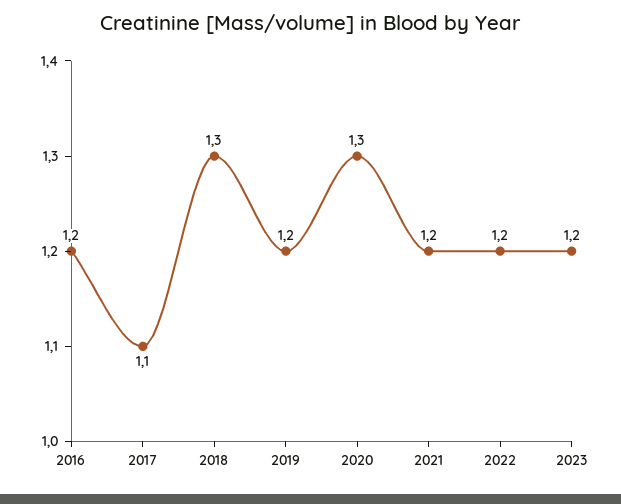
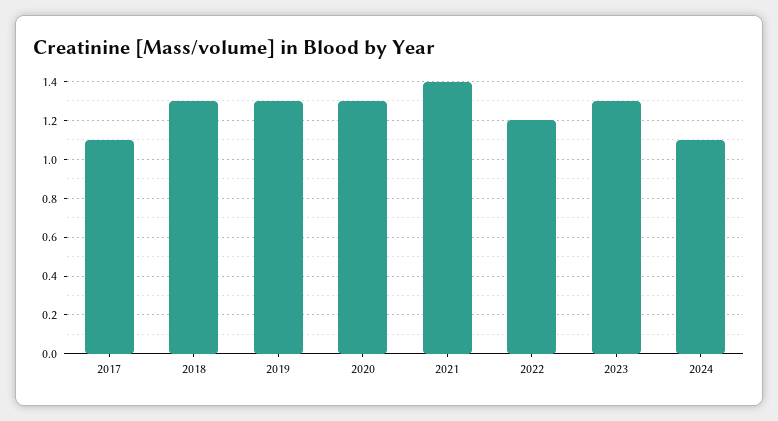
2016: 1.2 -> none
2019: 1.2 -> 1.3
2021: 1.2 -> 1.4
2023: 1.2 -> 1.3
2024: none -> 1.1

